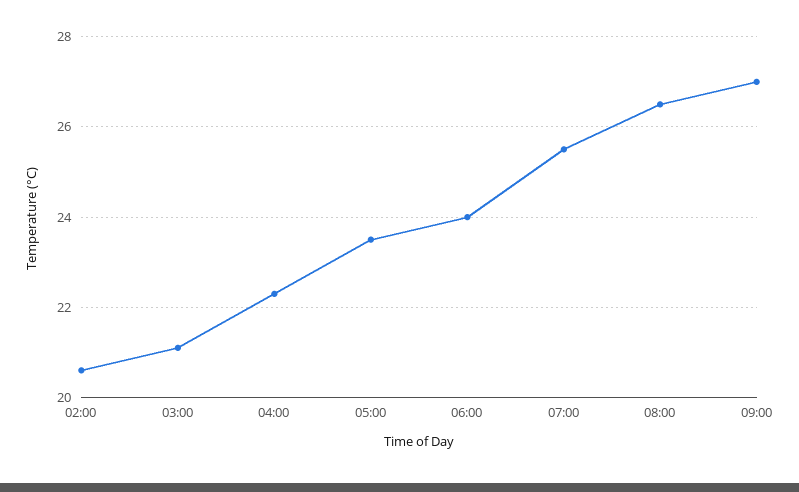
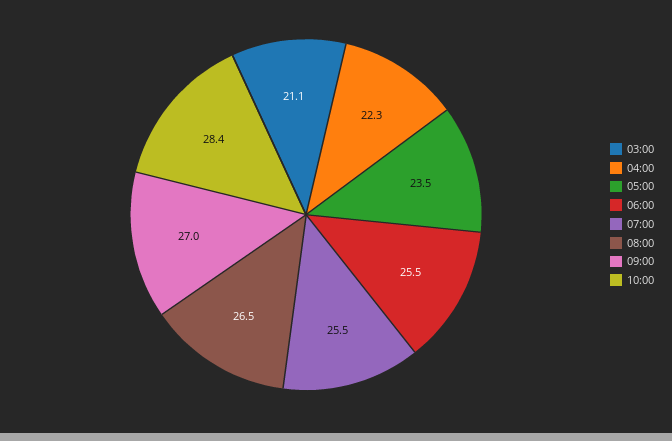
02:00: 20.5 -> none
06:00: 24 -> 25.5
10:00: none -> 28.4

